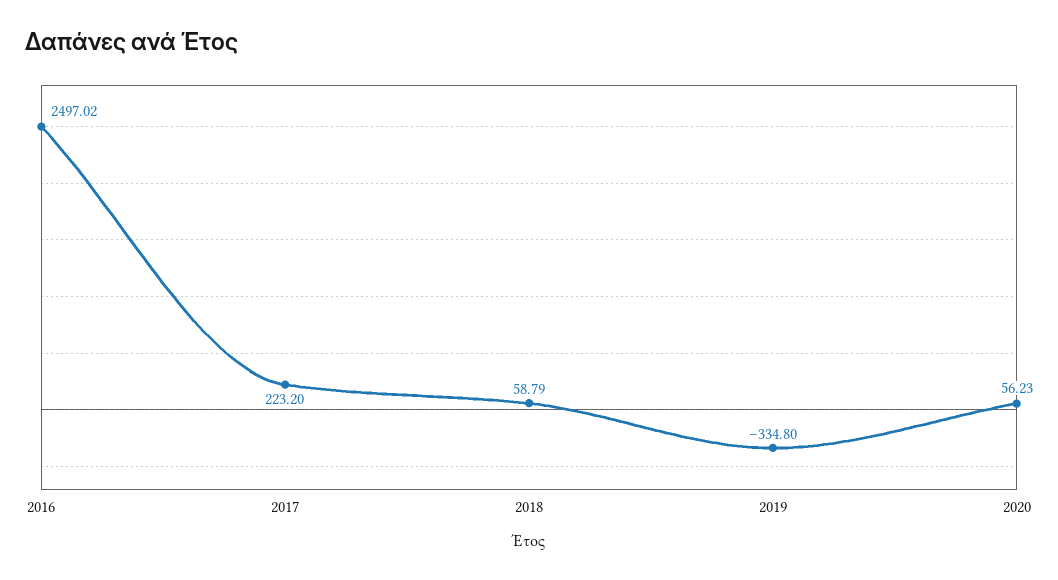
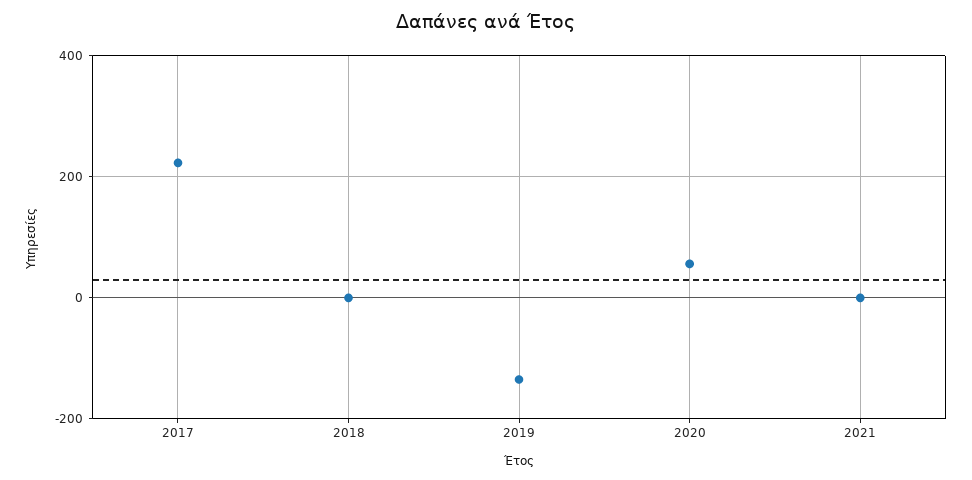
2016: 2497.02 -> none
2018: 58.79 -> 0
2019: -334.8 -> -140
2021: none -> 0

